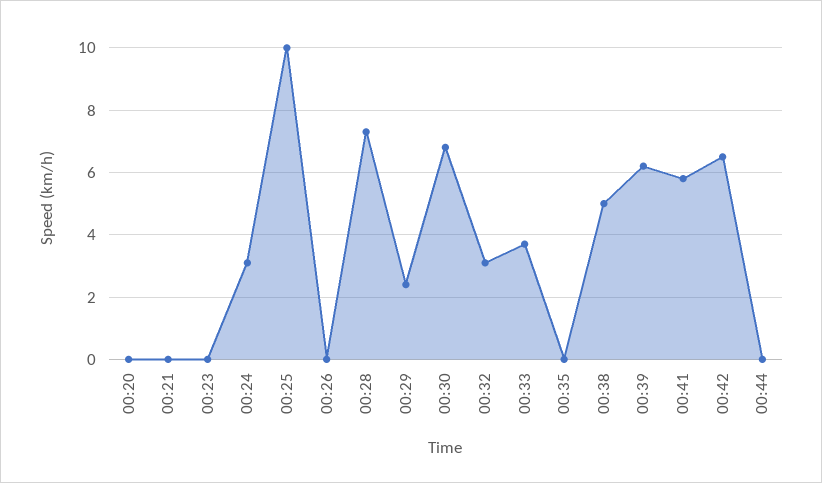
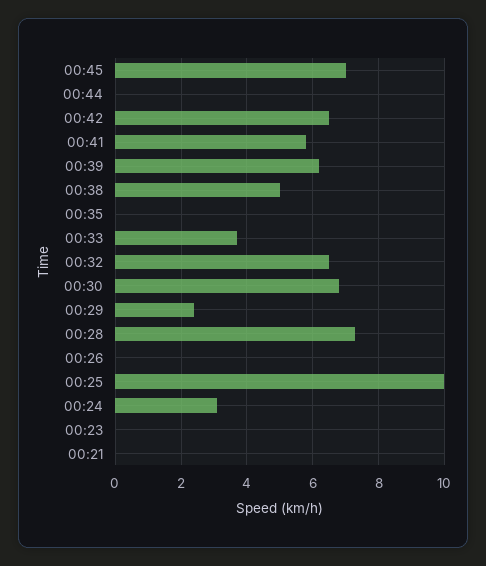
00:20: 0 -> none
00:32: 3 -> 6.5
00:45: none -> 7

